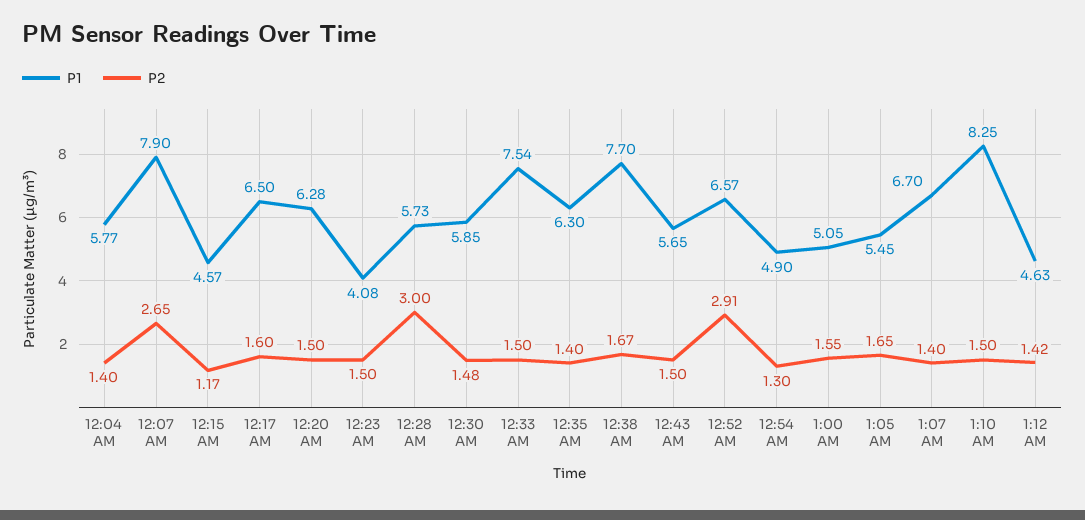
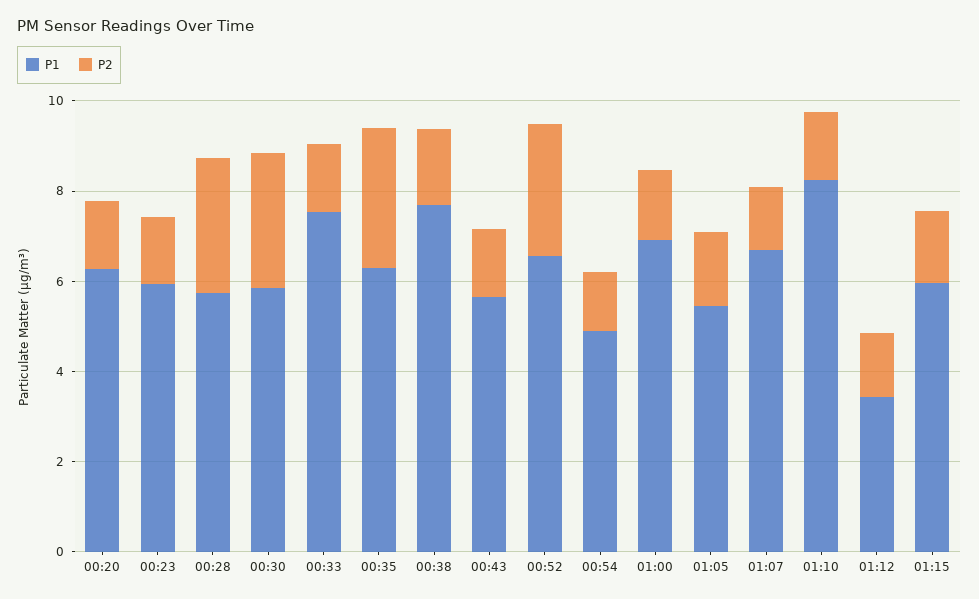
P1, 12:04 AM: 5.77 -> none
P2, 12:04 AM: 1.4 -> none
P1, 12:07 AM: 7.9 -> none
P2, 12:07 AM: 2.65 -> none
P1, 12:15 AM: 4.57 -> none
P2, 12:15 AM: 1.17 -> none
P1, 12:17 AM: 6.5 -> none
P2, 12:17 AM: 1.6 -> none
P1, 12:23 AM: 4.08 -> 6
P2, 12:30 AM: 1.48 -> 3
P2, 12:35 AM: 1.4 -> 3
P1, 1:00 AM: 5.05 -> 7
P1, 1:12 AM: 4.63 -> 3.5
P1, 01:15: none -> 6
P2, 01:15: none -> 1.5

